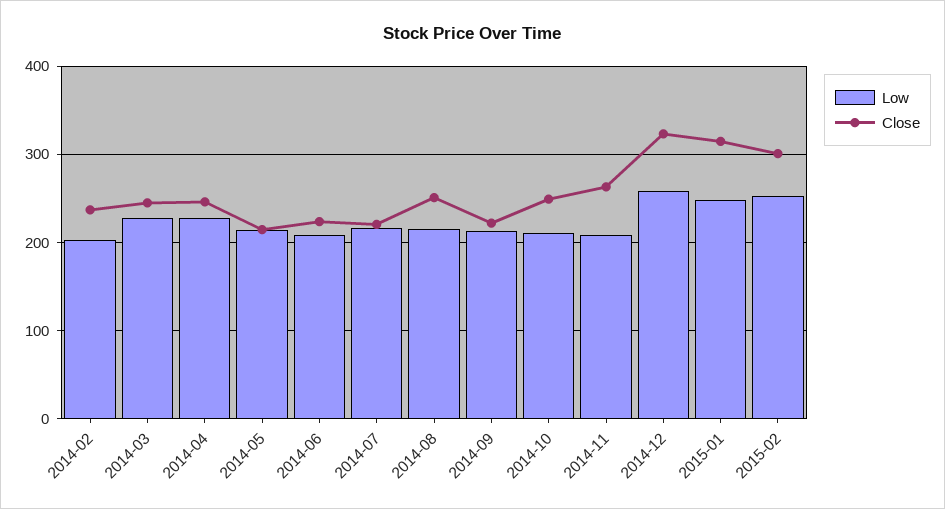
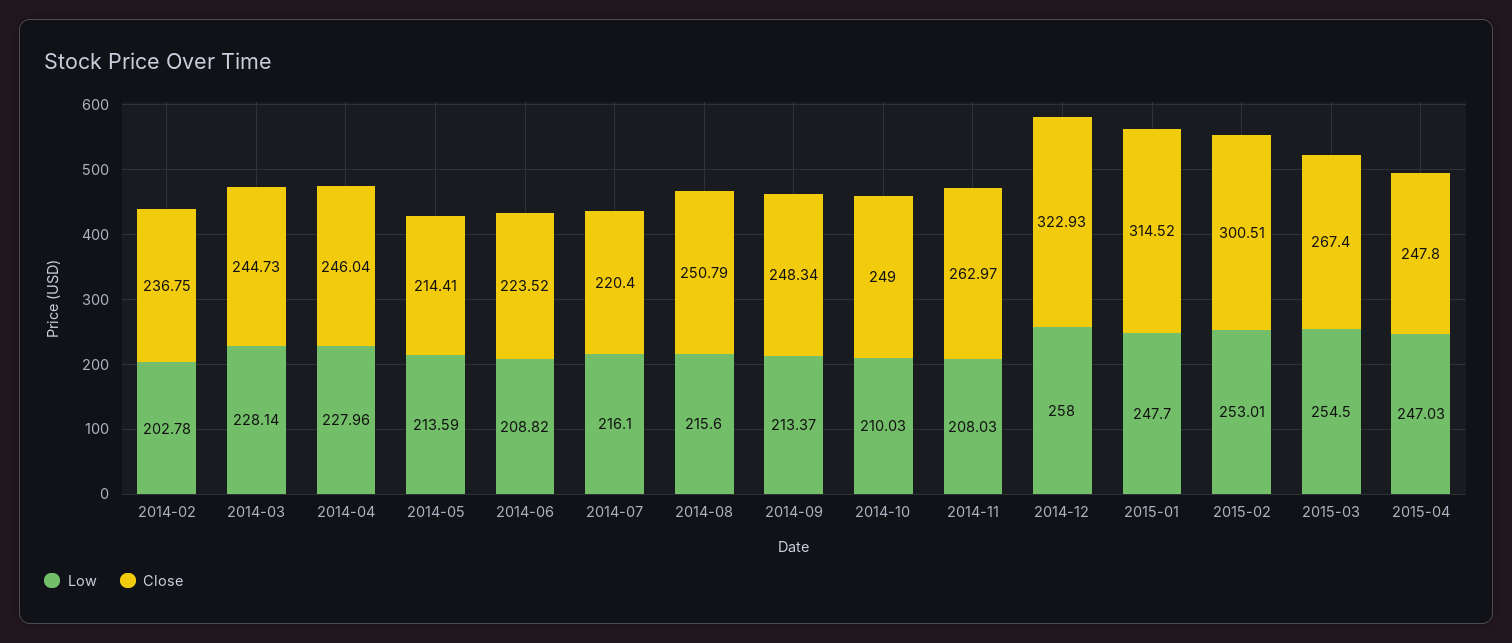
Close, 2014-09: 220 -> 248.34
Low, 2015-03: none -> 254.5
Close, 2015-03: none -> 267.4
Low, 2015-04: none -> 247.03
Close, 2015-04: none -> 247.8

